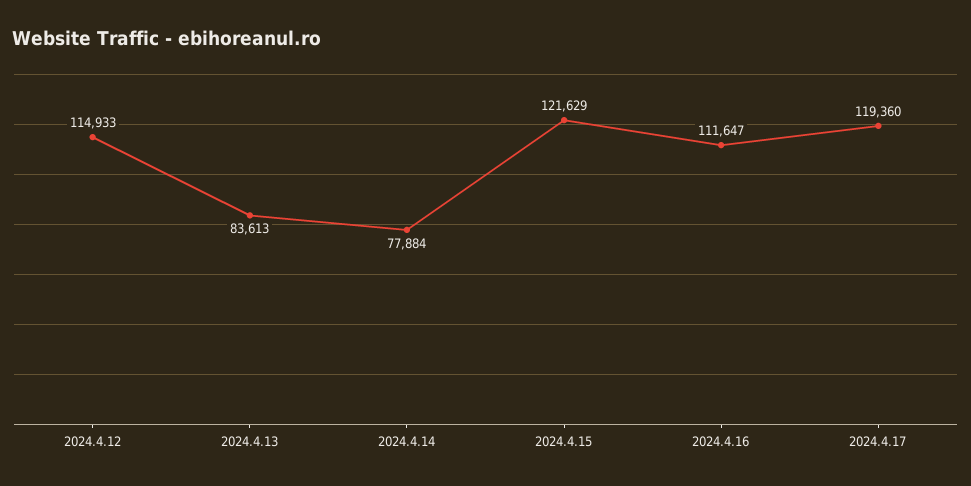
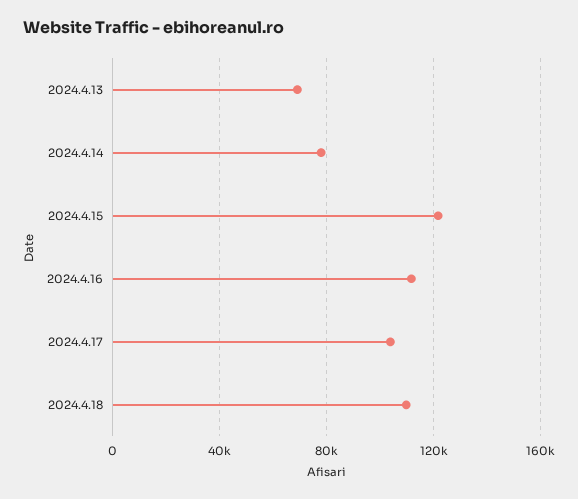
2024.4.12: 114933 -> none
2024.4.13: 83613 -> 70000
2024.4.17: 119360 -> 105000
2024.4.18: none -> 110000

